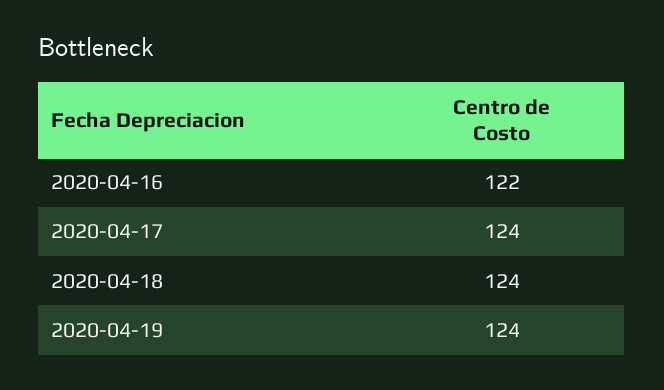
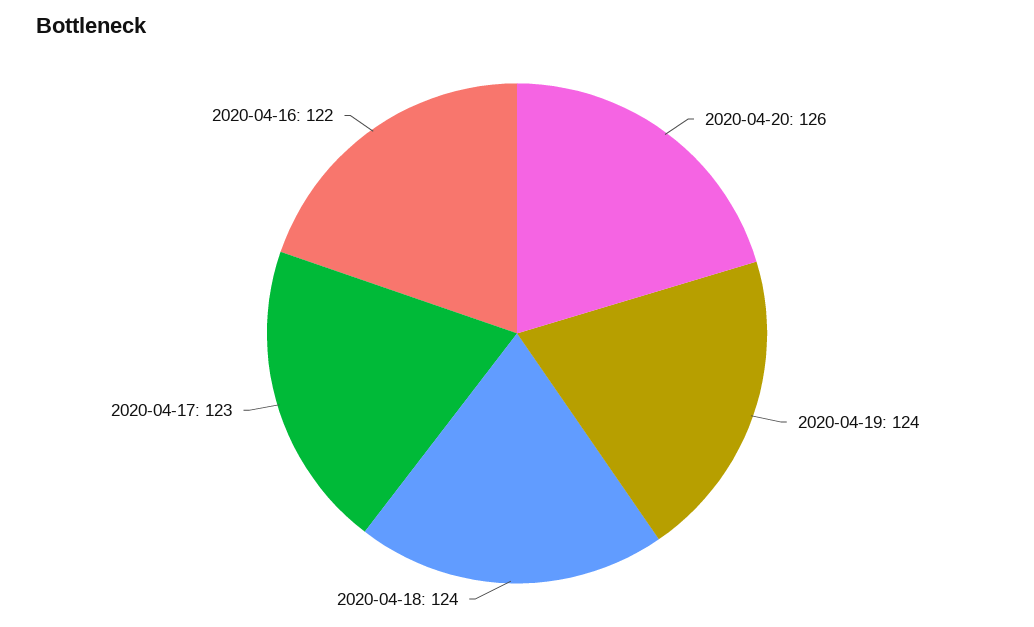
2020-04-17: 124 -> 123
2020-04-20: none -> 126

